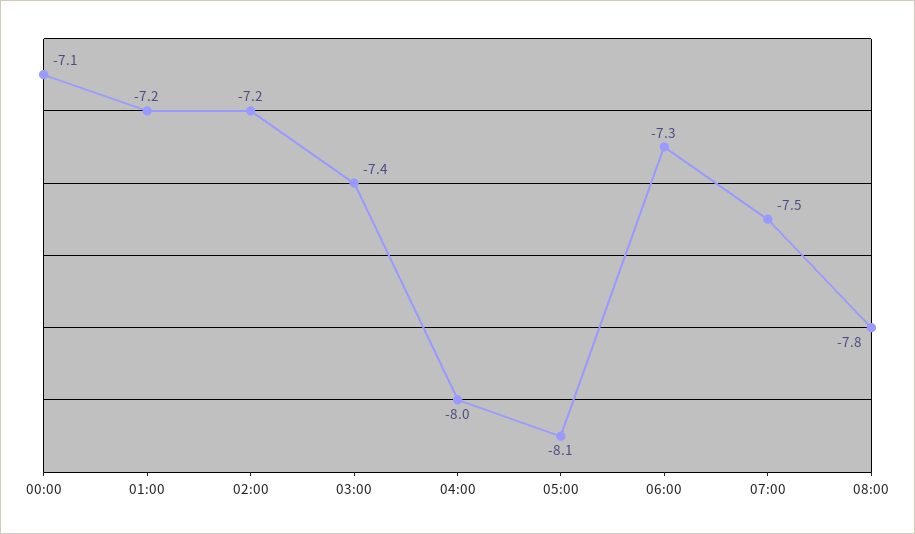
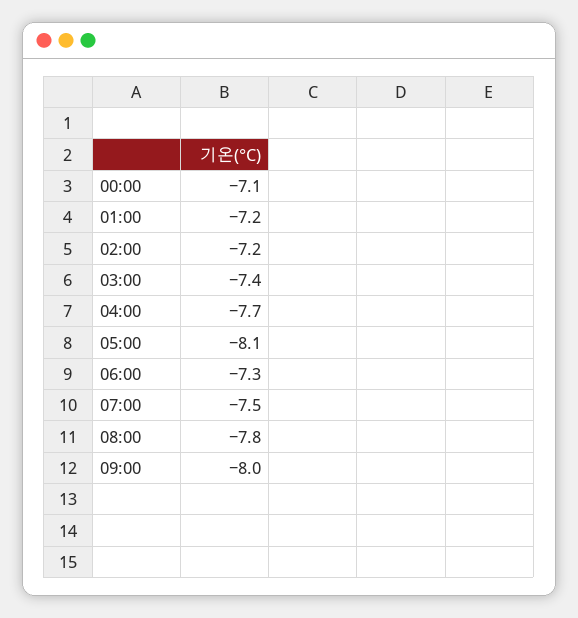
04:00: -8 -> -7.7
09:00: none -> -8

